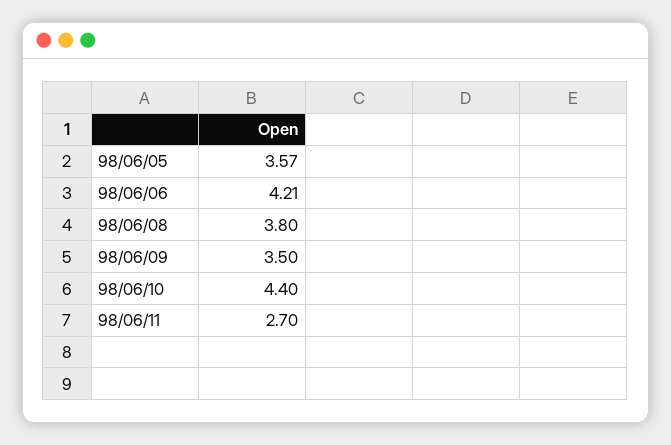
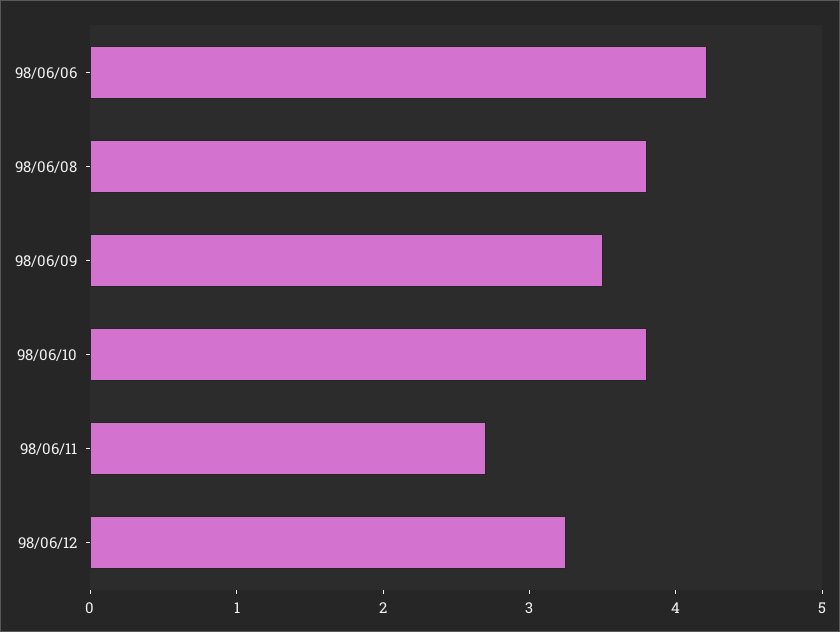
98/06/05: 3.57 -> none
98/06/10: 4.4 -> 3.8
98/06/12: none -> 3.2

